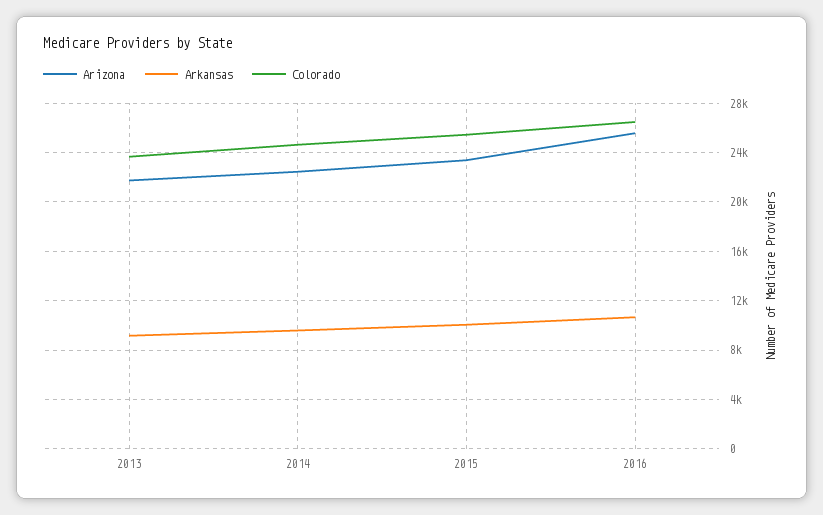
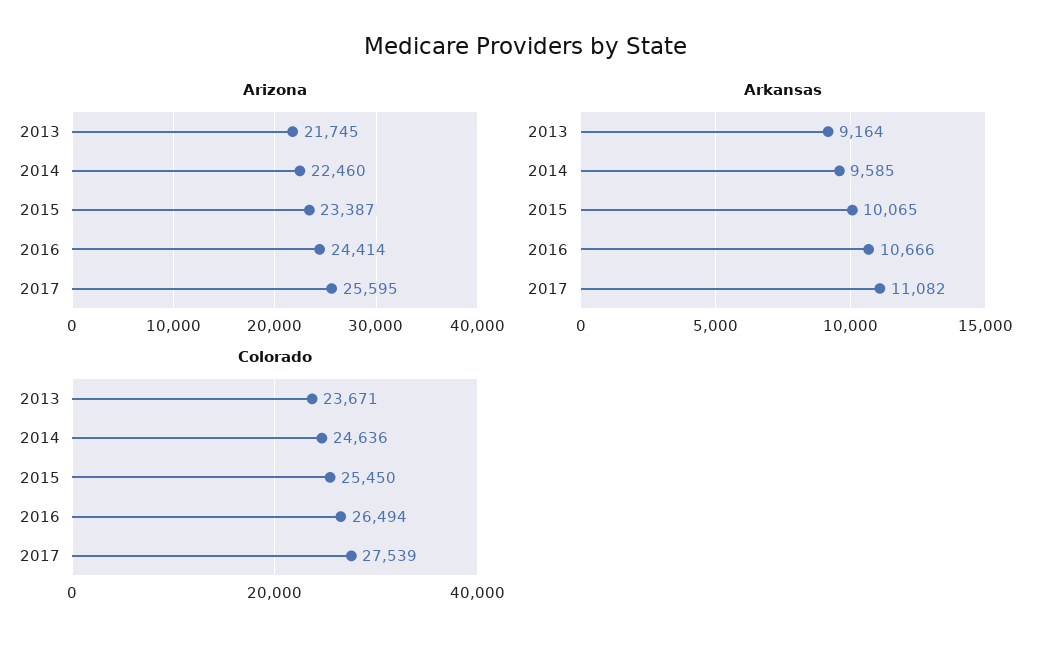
Arizona, 2016: 25500 -> 24414
Arizona, 2017: none -> 25595
Arkansas, 2017: none -> 11082
Colorado, 2017: none -> 27539

